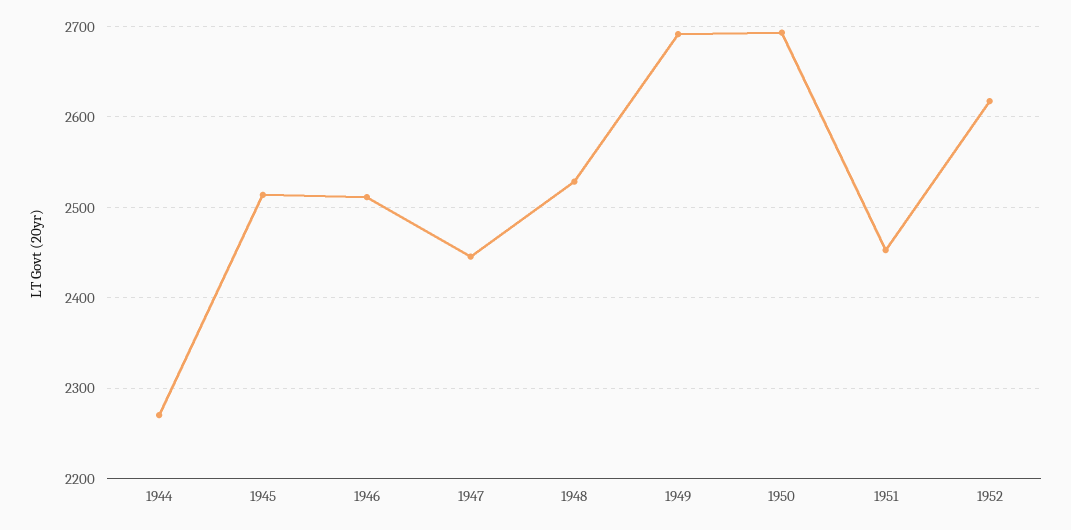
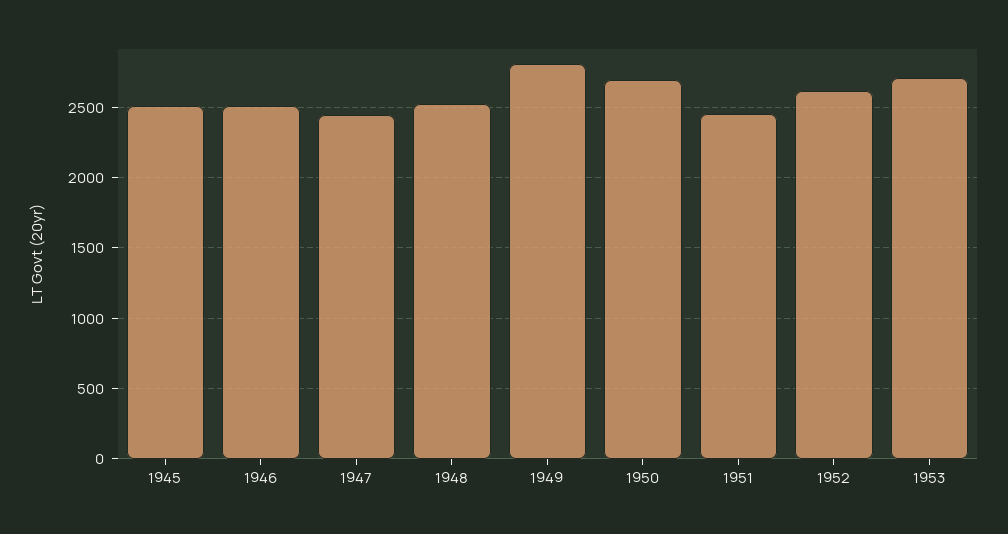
1944: 2270 -> none
1949: 2690 -> 2800
1953: none -> 2700

